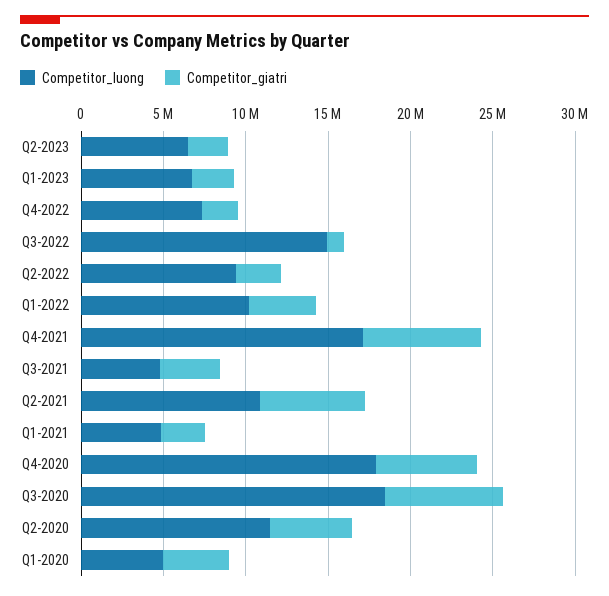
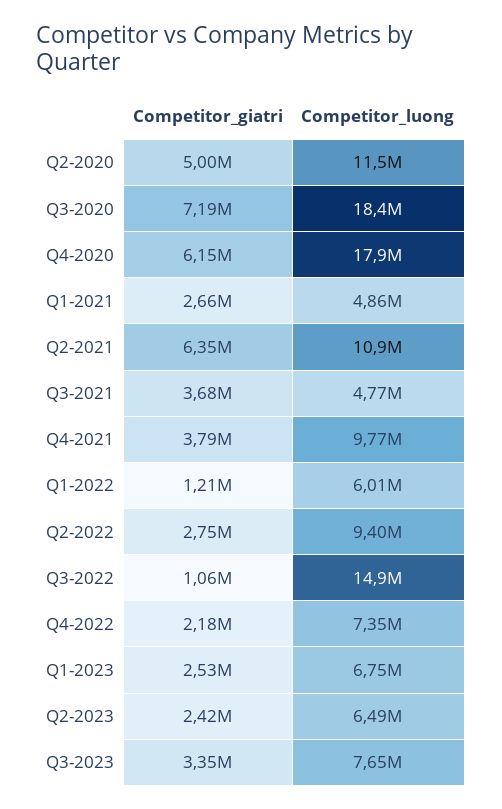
Competitor_luong, Q1-2022: 10000000 -> 6010000
Competitor_giatri, Q1-2022: 4000000 -> 1210000
Competitor_luong, Q4-2021: 17000000 -> 9770000
Competitor_giatri, Q4-2021: 7000000 -> 3790000
Competitor_luong, Q1-2020: 5000000 -> none
Competitor_giatri, Q1-2020: 4000000 -> none
Competitor_giatri, Q3-2023: none -> 3350000
Competitor_luong, Q3-2023: none -> 7650000

